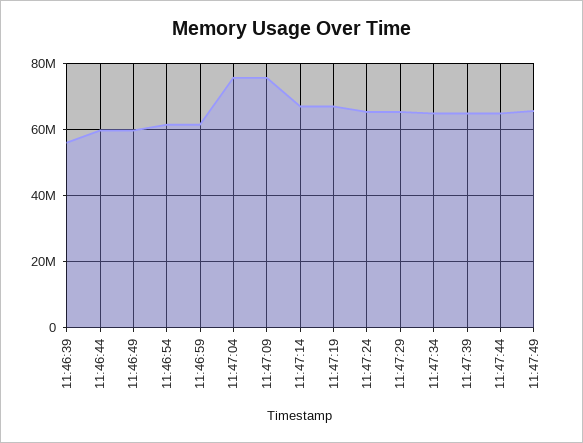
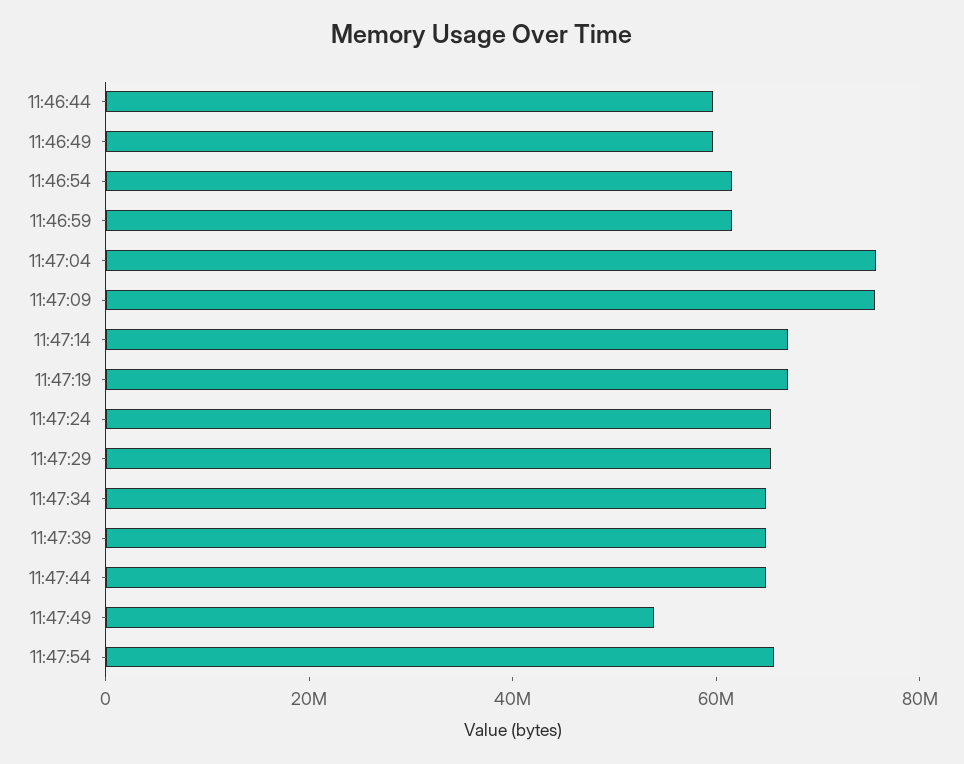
11:46:39: 56000000 -> none
11:47:49: 66000000 -> 55000000
11:47:54: none -> 65000000

